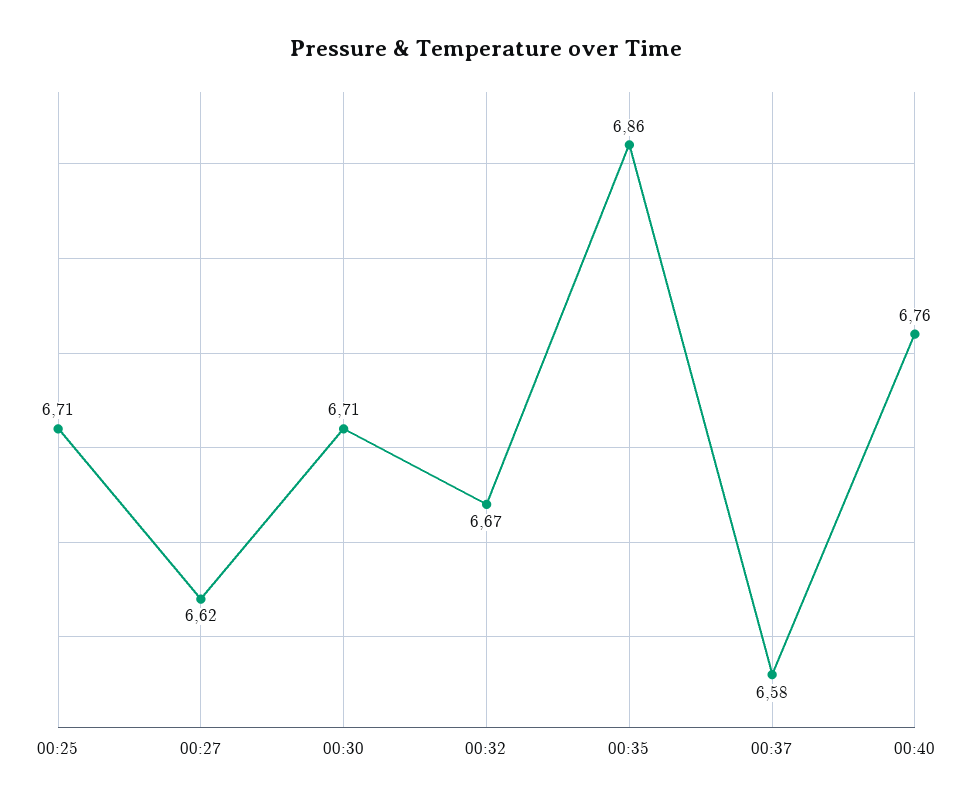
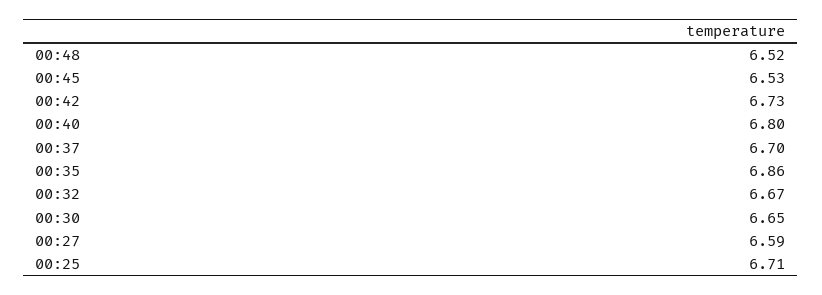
00:27: 6.62 -> 6.59
00:30: 6.71 -> 6.65
00:37: 6.58 -> 6.7
00:40: 6.76 -> 6.8
00:48: none -> 6.52
00:45: none -> 6.53
00:42: none -> 6.73

